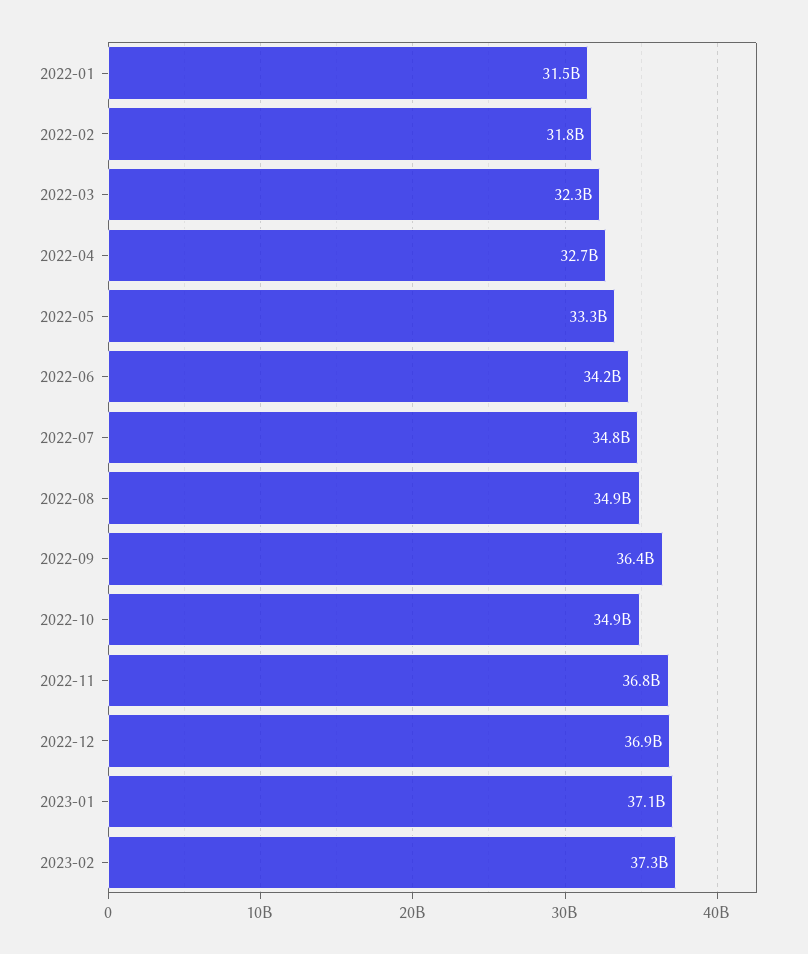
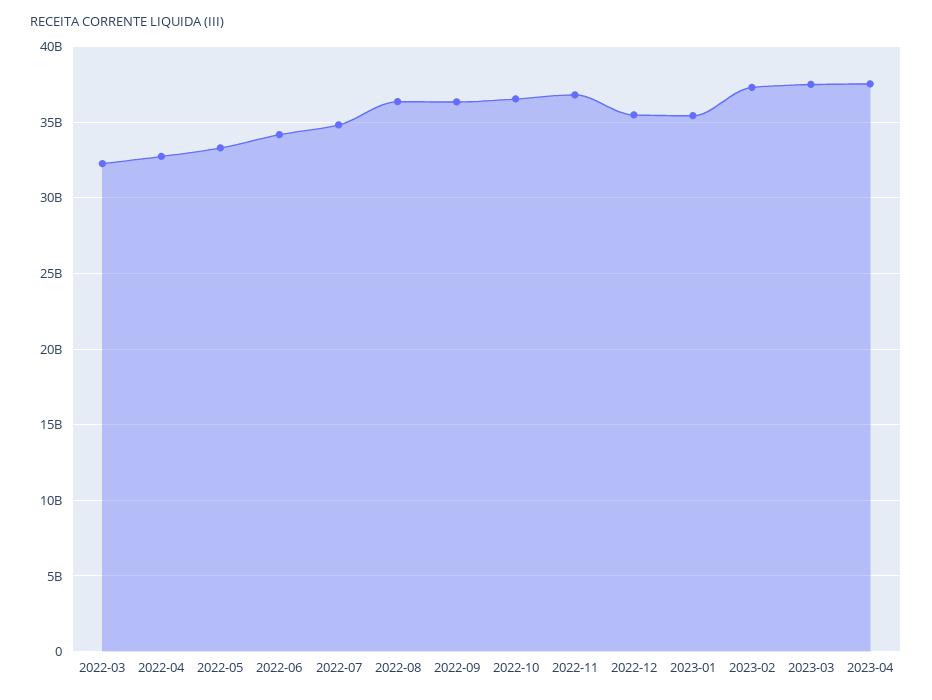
2022-01: 31500000000 -> none
2022-02: 31800000000 -> none
2022-08: 34900000000 -> 36500000000
2022-10: 34900000000 -> 36500000000
2022-12: 36900000000 -> 35500000000
2023-01: 37100000000 -> 35500000000
2023-03: none -> 37500000000
2023-04: none -> 37500000000

